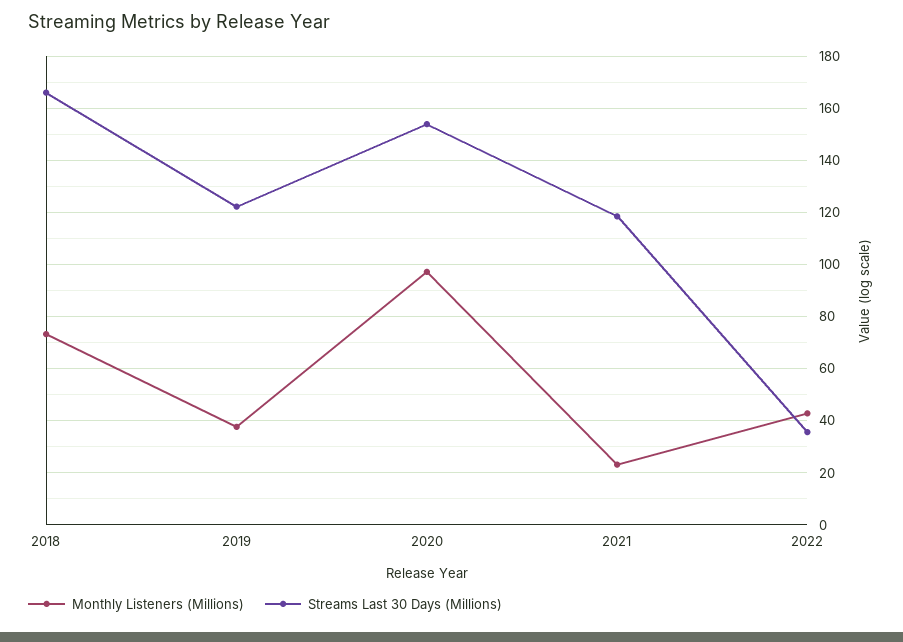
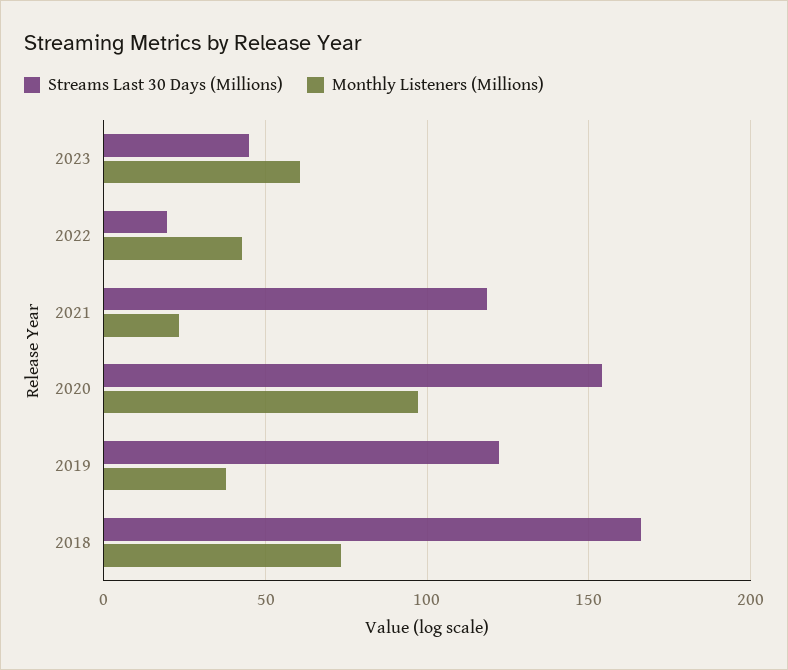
Streams Last 30 Days (Millions), 2022: 35 -> 20
Streams Last 30 Days (Millions), 2023: none -> 45
Monthly Listeners (Millions), 2023: none -> 60

